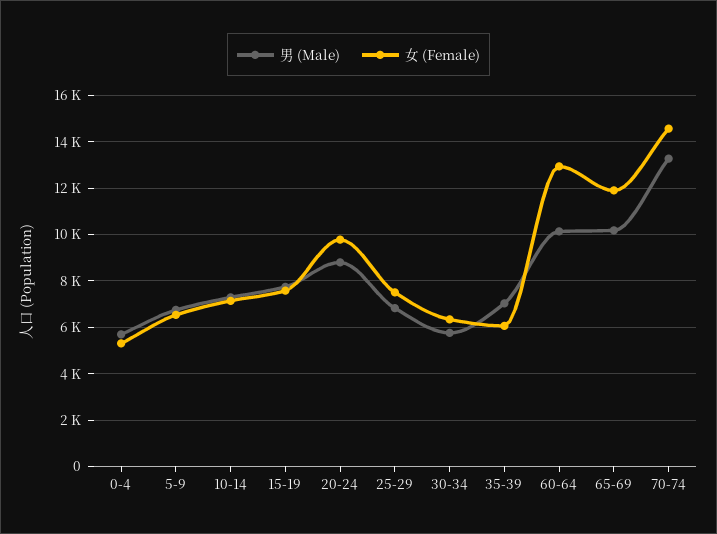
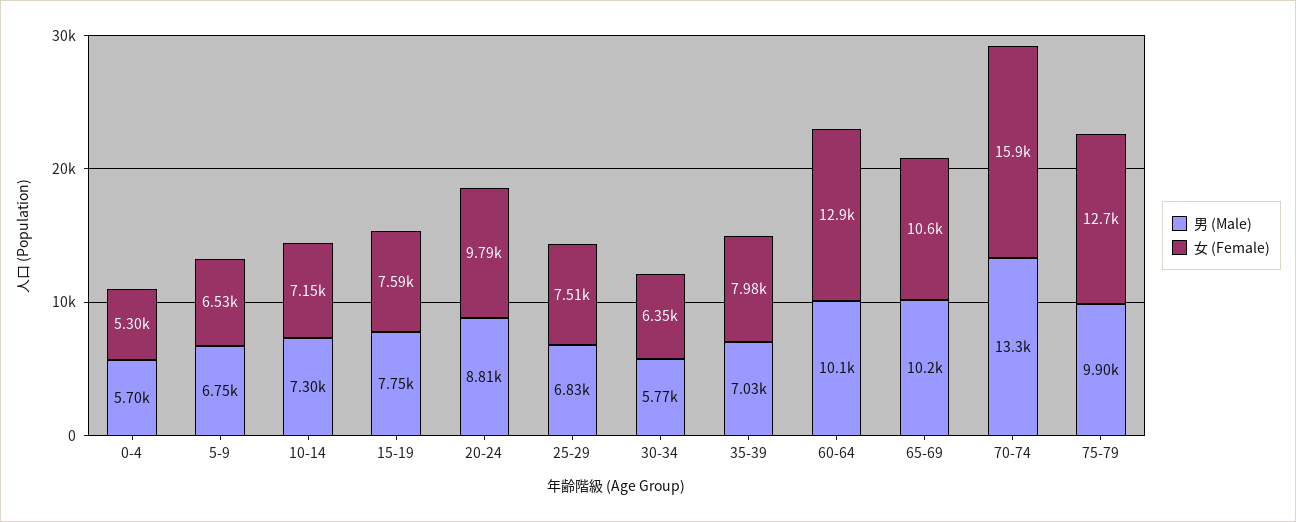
女 (Female), 35-39: 6000 -> 7980
女 (Female), 65-69: 12000 -> 10600
女 (Female), 70-74: 14500 -> 15900
男 (Male), 75-79: none -> 9900
女 (Female), 75-79: none -> 12700

